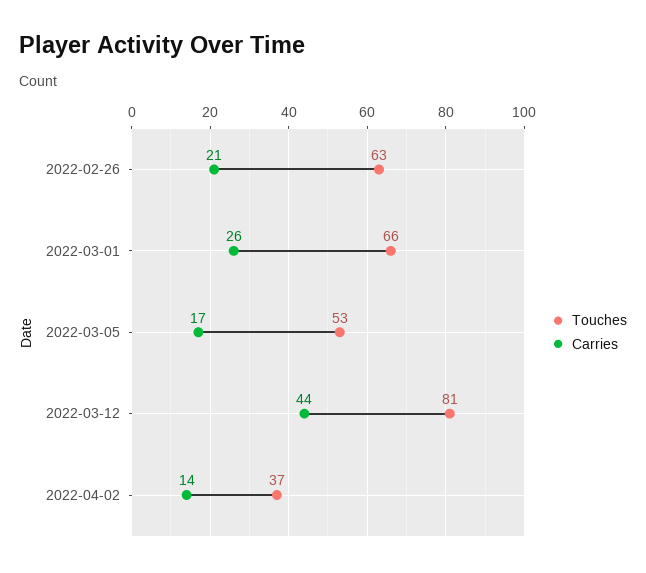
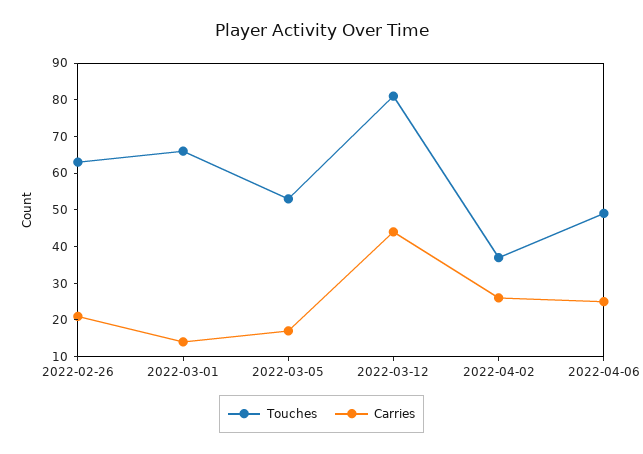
Carries, 2022-03-01: 26 -> 15
Carries, 2022-04-02: 14 -> 25
Touches, 2022-04-06: none -> 50
Carries, 2022-04-06: none -> 25

